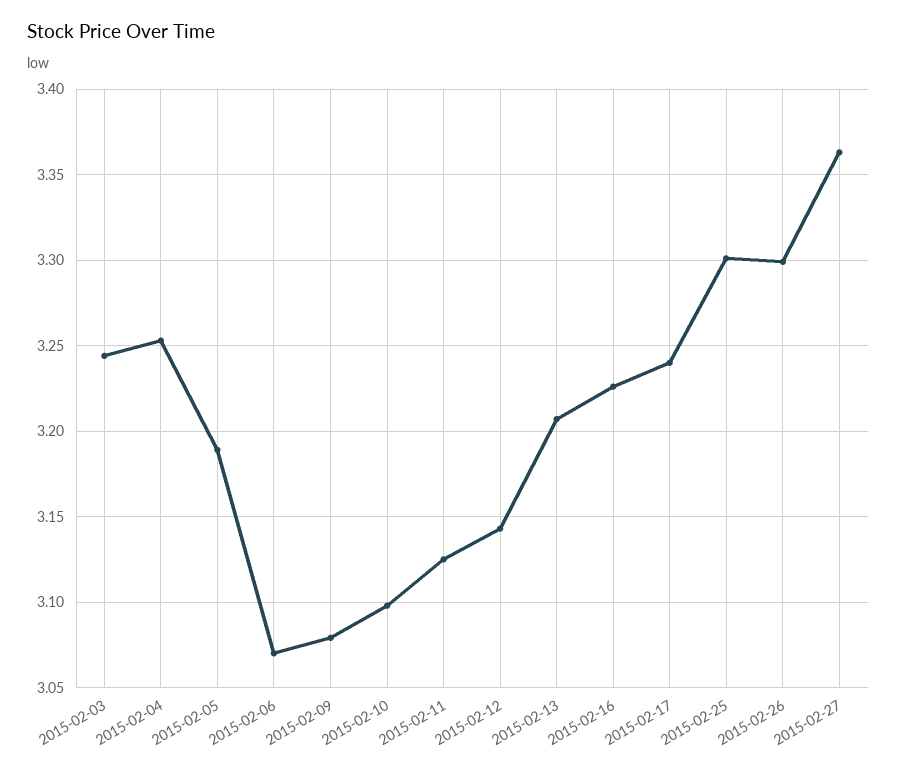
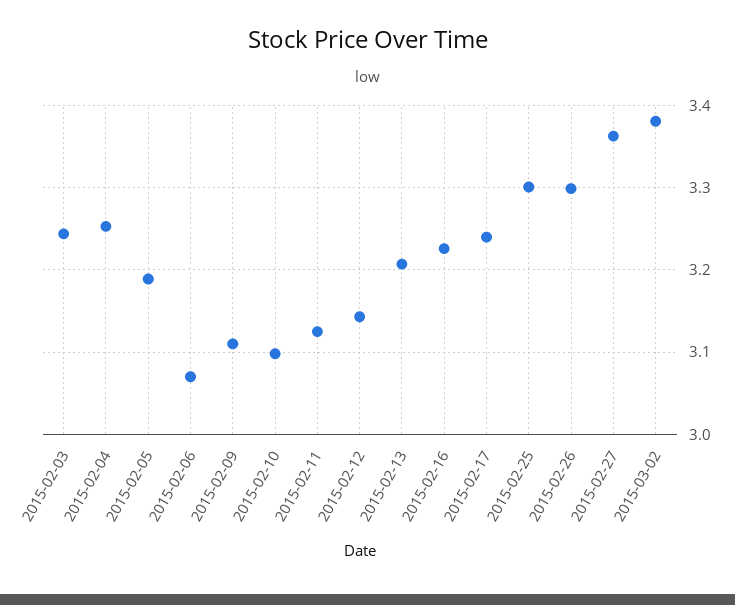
2015-02-09: 3.08 -> 3.11
2015-03-02: none -> 3.38

